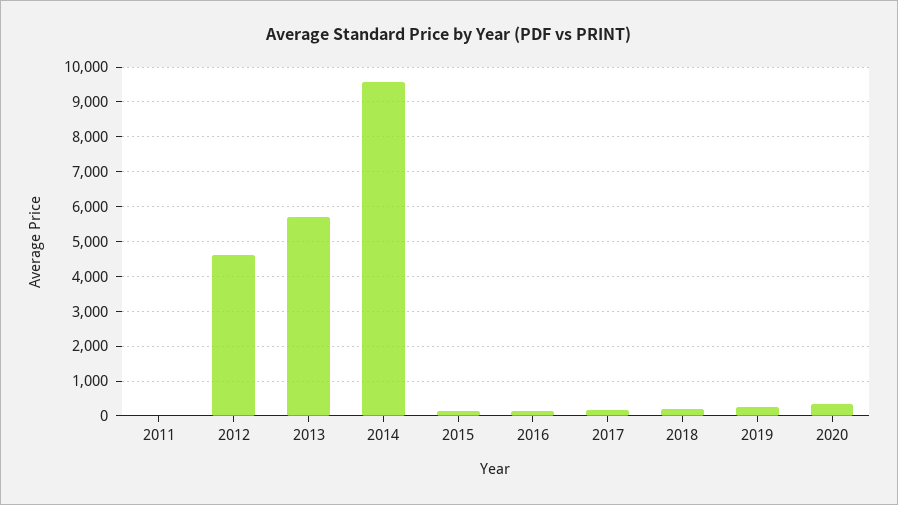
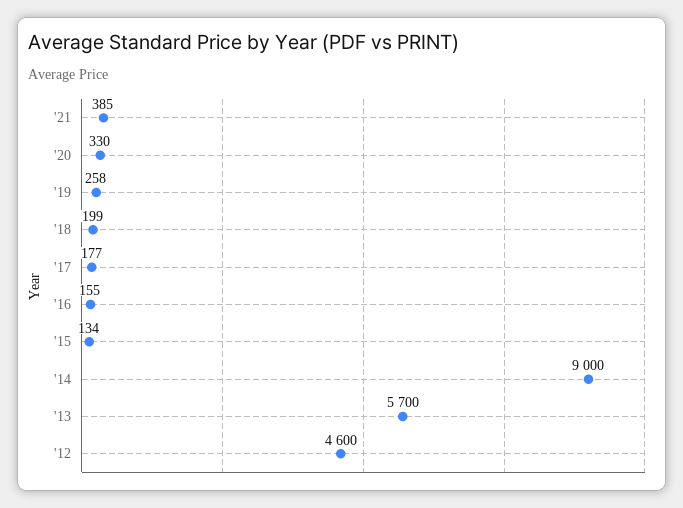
2011: 0 -> none
2014: 9600 -> 9000
'21: none -> 385

